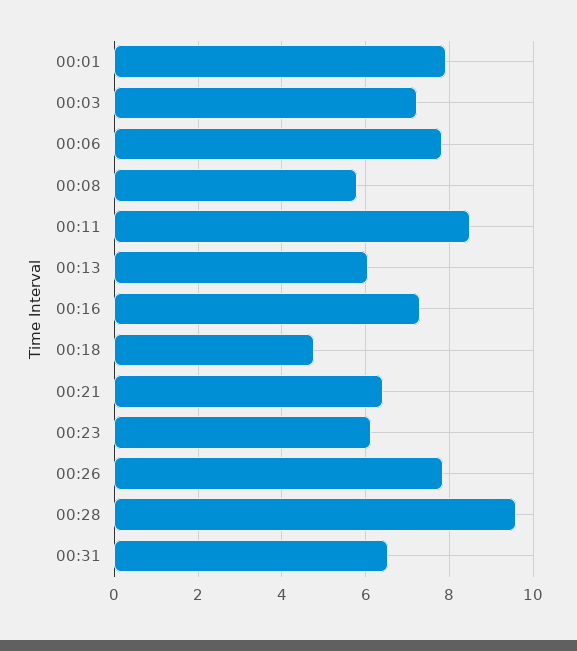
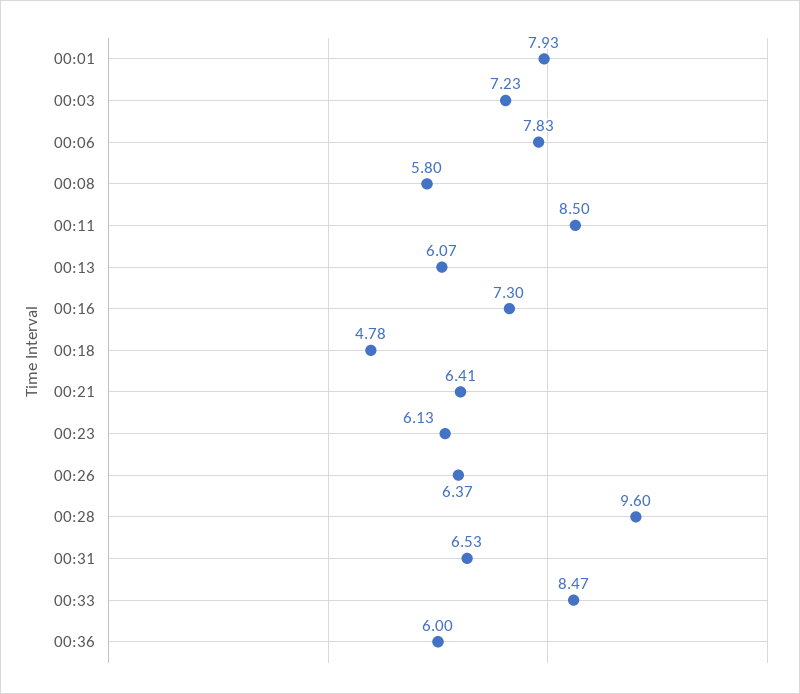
00:26: 7.8 -> 6.37
00:33: none -> 8.47
00:36: none -> 6

